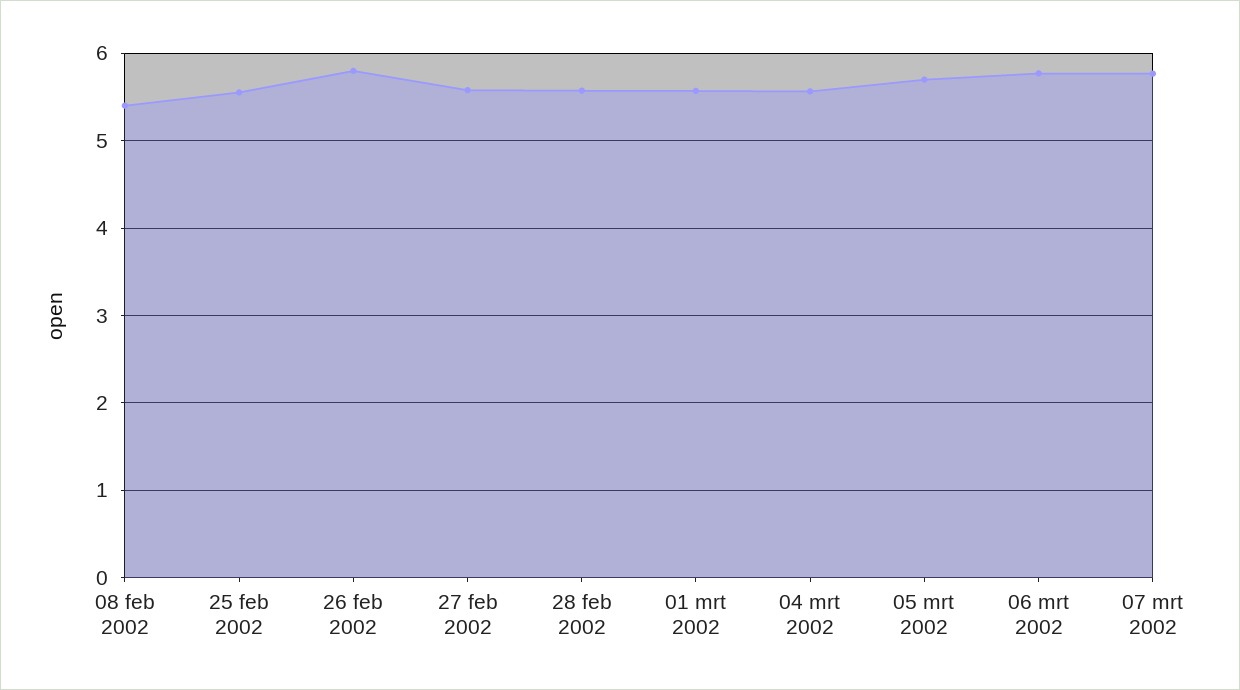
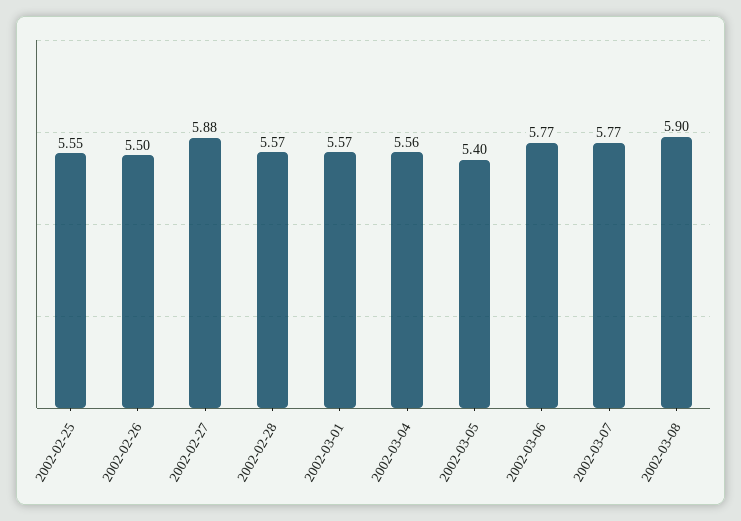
08 feb 2002: 5.4 -> none
26 feb 2002: 5.8 -> 5.5
27 feb 2002: 5.6 -> 5.88
05 mrt 2002: 5.7 -> 5.4
2002-03-08: none -> 5.9

